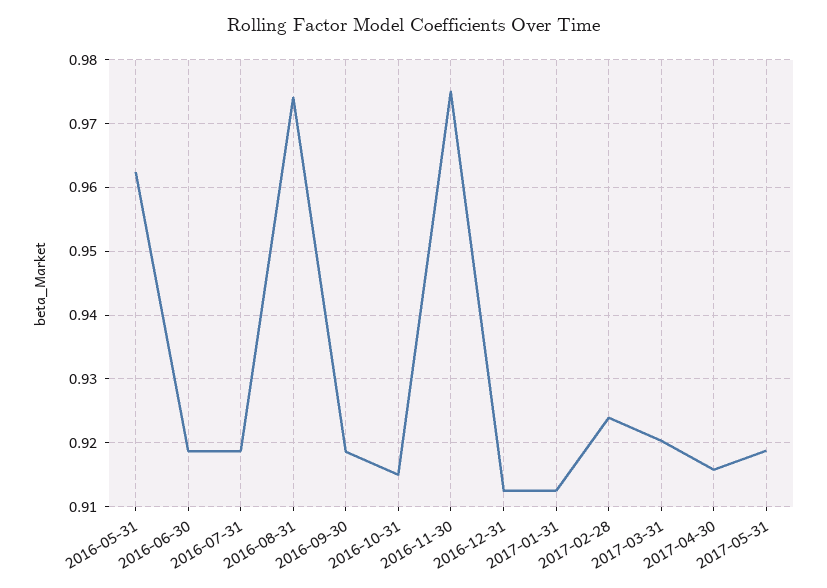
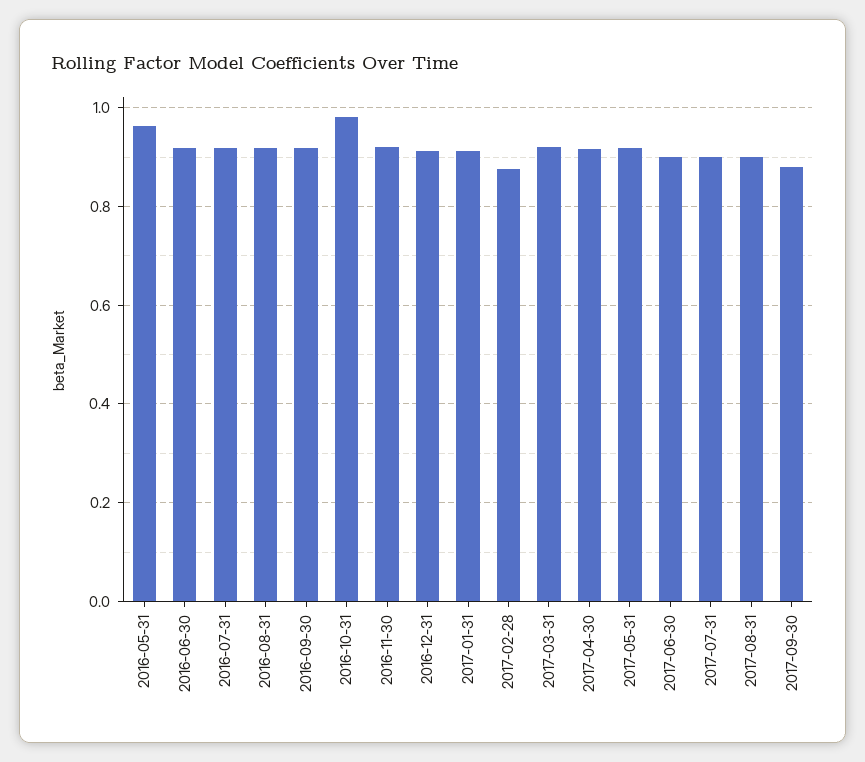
2016-08-31: 0.974 -> 0.92
2016-10-31: 0.915 -> 0.98
2016-11-30: 0.975 -> 0.92
2017-02-28: 0.924 -> 0.88
2017-06-30: none -> 0.9
2017-07-31: none -> 0.9
2017-08-31: none -> 0.9
2017-09-30: none -> 0.88

